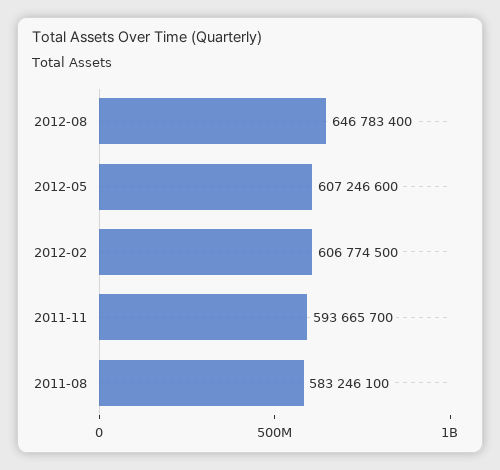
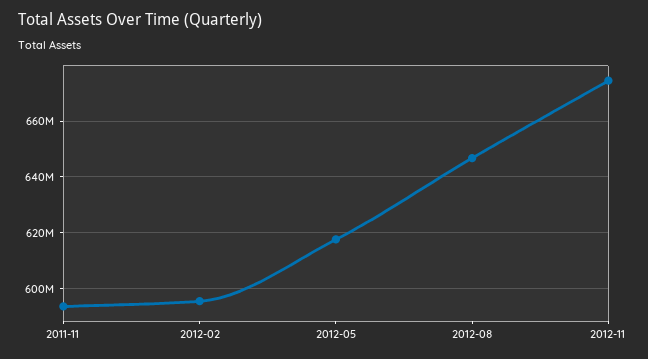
2012-05: 607246600 -> 617500000
2012-02: 606774500 -> 595000000
2011-08: 583246100 -> none
2012-11: none -> 675000000

